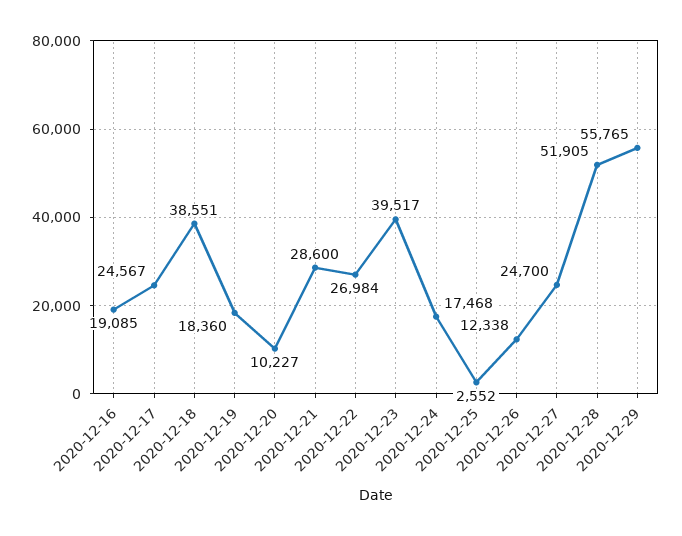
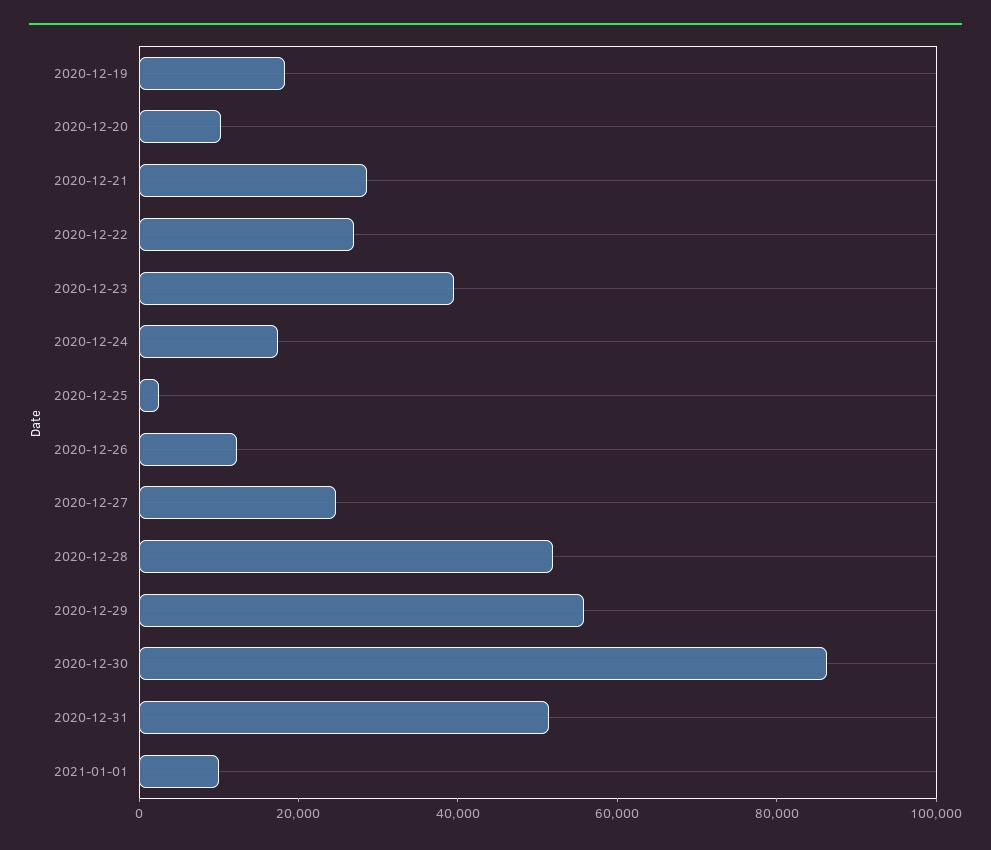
2020-12-16: 19085 -> none
2020-12-17: 24567 -> none
2020-12-18: 38551 -> none
2020-12-30: none -> 85000
2020-12-31: none -> 50000
2021-01-01: none -> 10000

